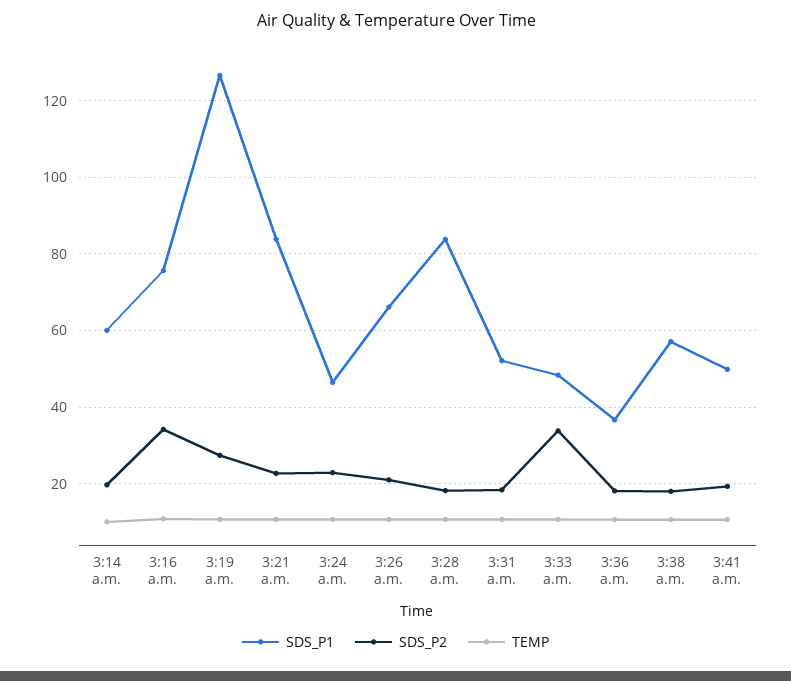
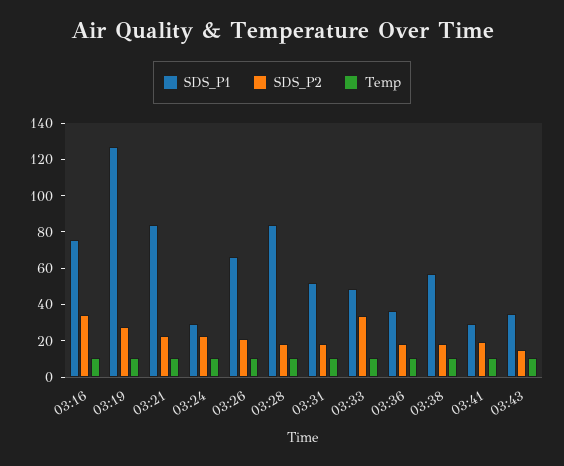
SDS_P1, 3:14 a.m.: 60 -> none
SDS_P2, 3:14 a.m.: 20 -> none
TEMP, 3:14 a.m.: 10 -> none
SDS_P1, 3:24 a.m.: 46 -> 30
SDS_P1, 3:41 a.m.: 50 -> 30
SDS_P1, 03:43: none -> 35
SDS_P2, 03:43: none -> 15
TEMP, 03:43: none -> 10

